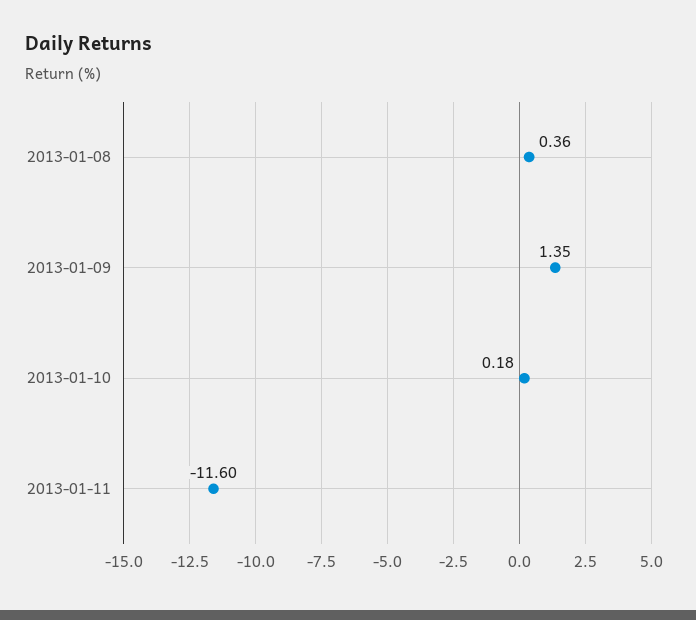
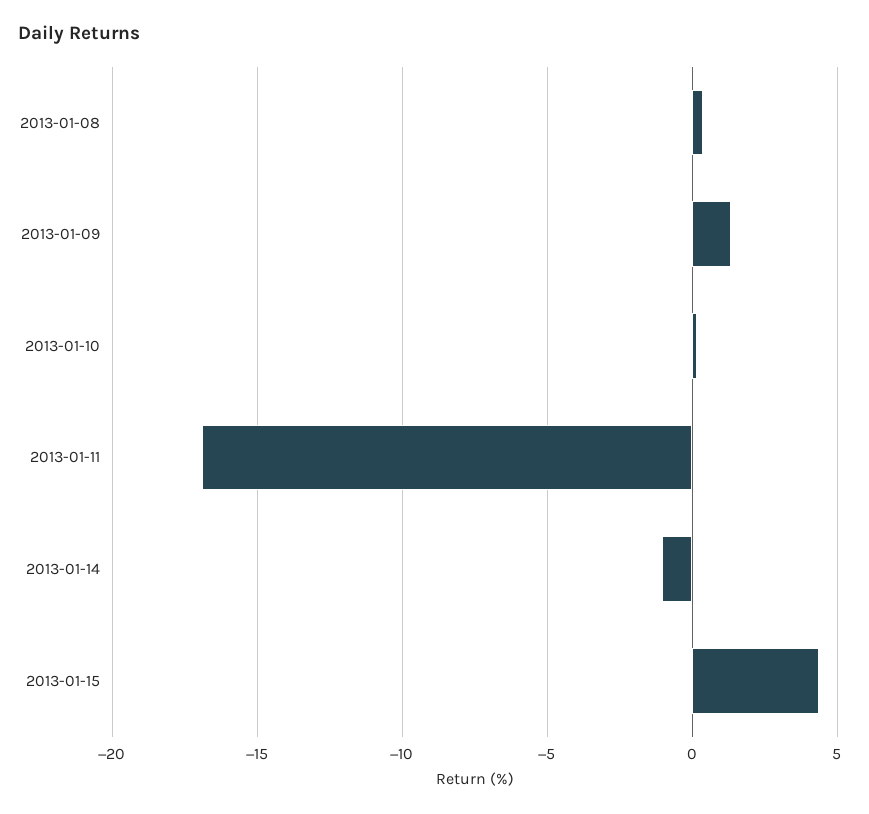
2013-01-11: -11.6 -> -17
2013-01-14: none -> -1
2013-01-15: none -> 4.5

